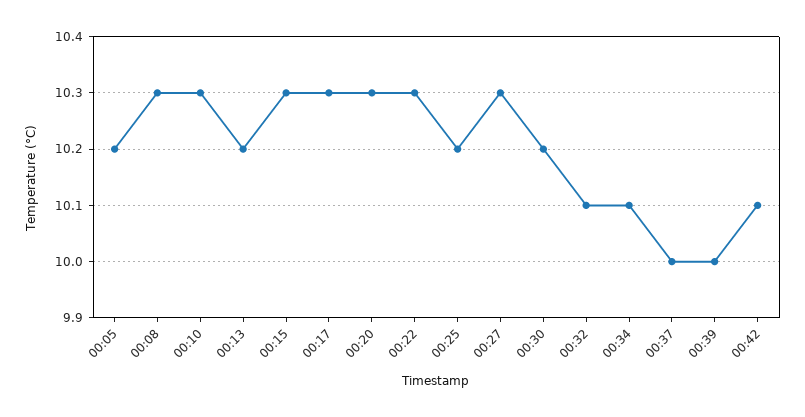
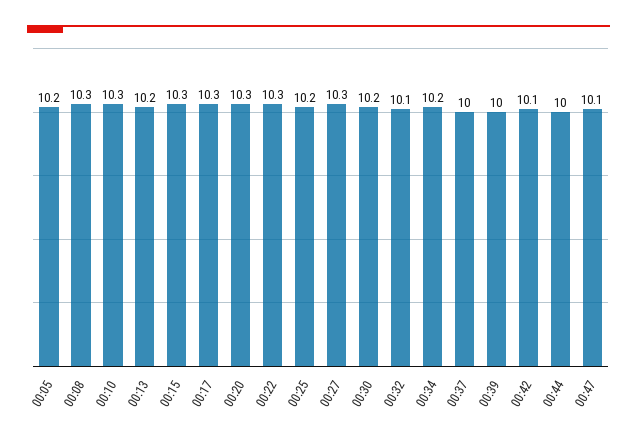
00:34: 10.1 -> 10.2
00:44: none -> 10
00:47: none -> 10.1

